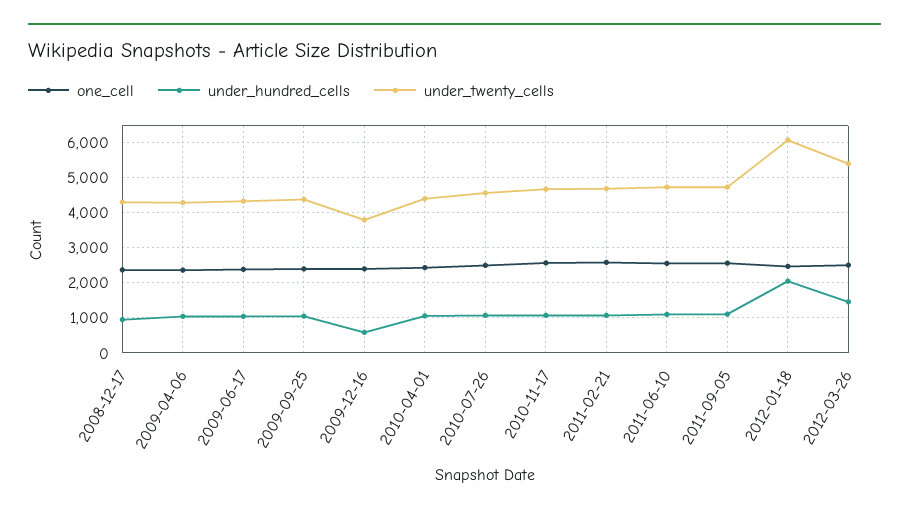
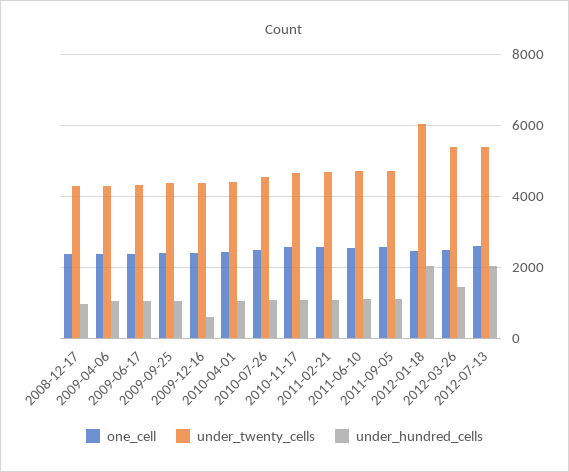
under_twenty_cells, 2009-12-16: 3800 -> 4400
one_cell, 2012-07-13: none -> 2600
under_twenty_cells, 2012-07-13: none -> 5400
under_hundred_cells, 2012-07-13: none -> 2000

